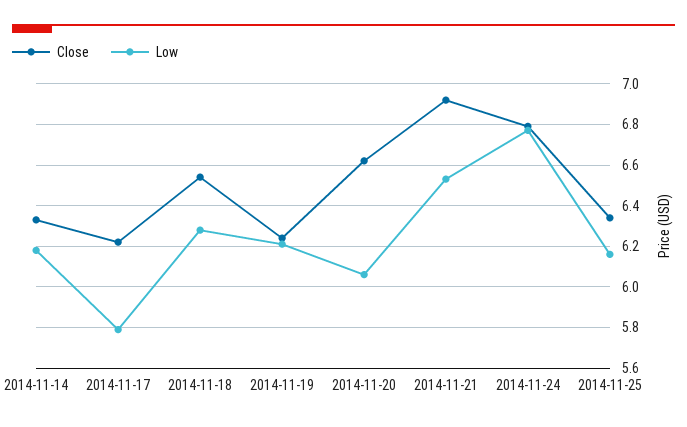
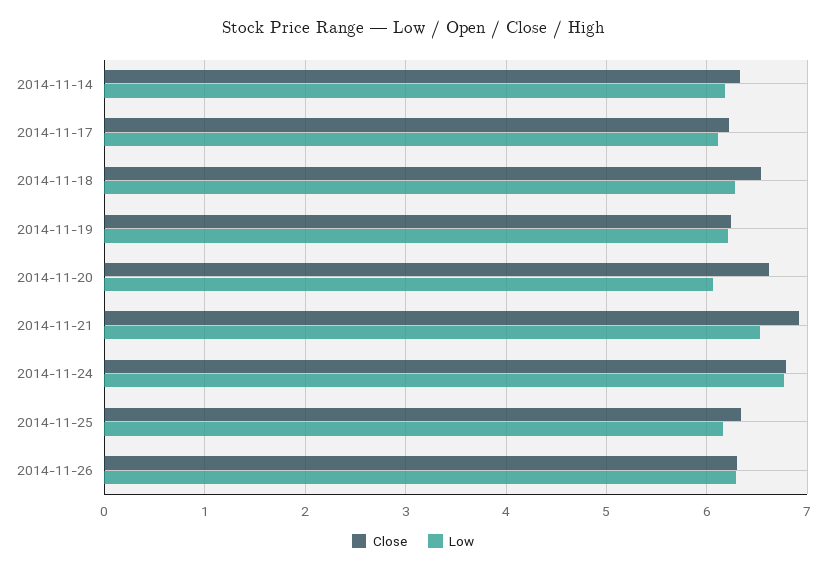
Low, 2014-11-17: 5.8 -> 6.1
Close, 2014-11-26: none -> 6.3
Low, 2014-11-26: none -> 6.3

